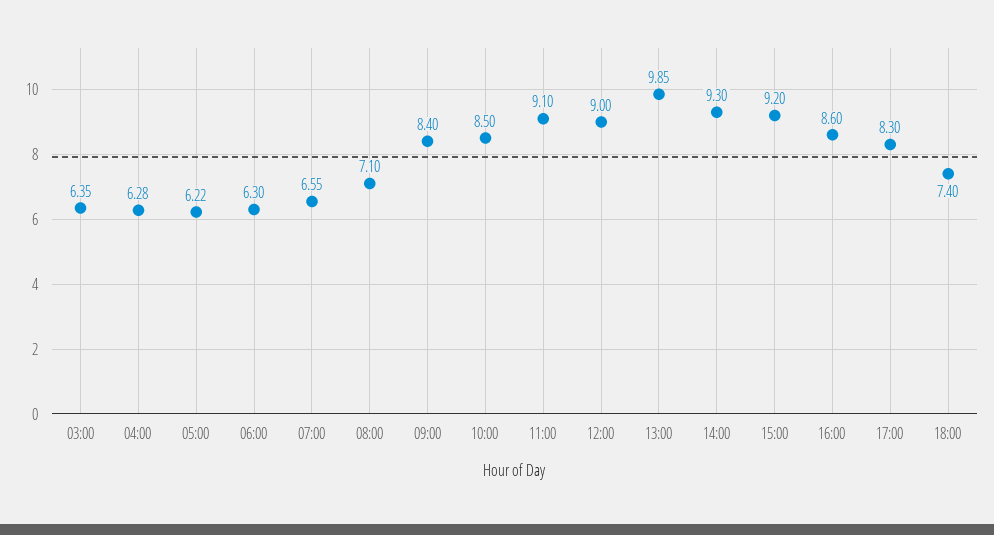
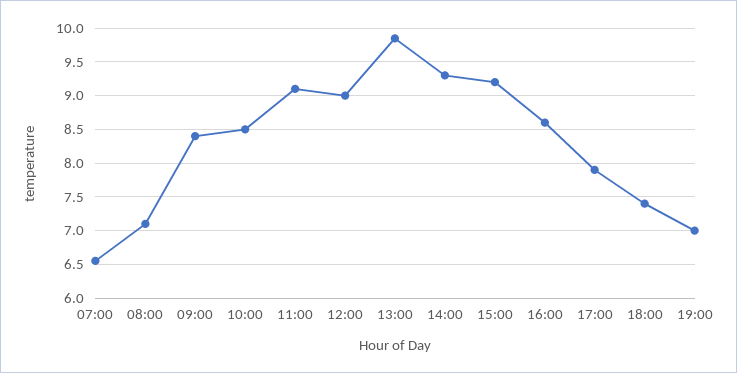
03:00: 6.35 -> none
04:00: 6.28 -> none
05:00: 6.22 -> none
06:00: 6.3 -> none
17:00: 8.3 -> 7.9
19:00: none -> 7

